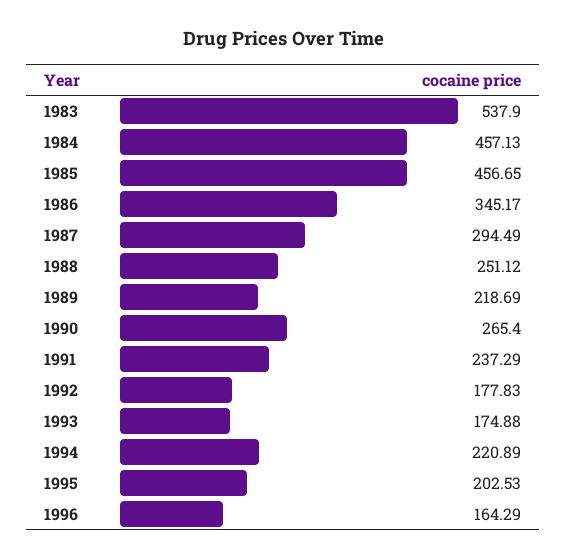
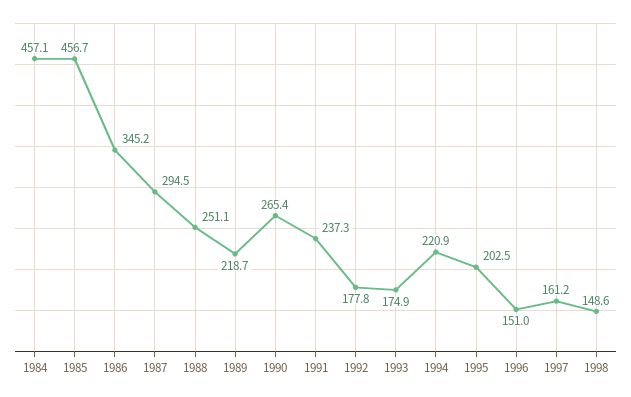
1983: 537.9 -> none
1996: 164.29 -> 151
1997: none -> 161.2
1998: none -> 148.6

